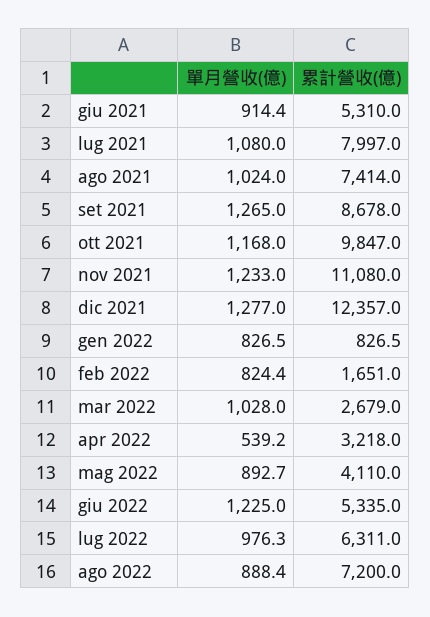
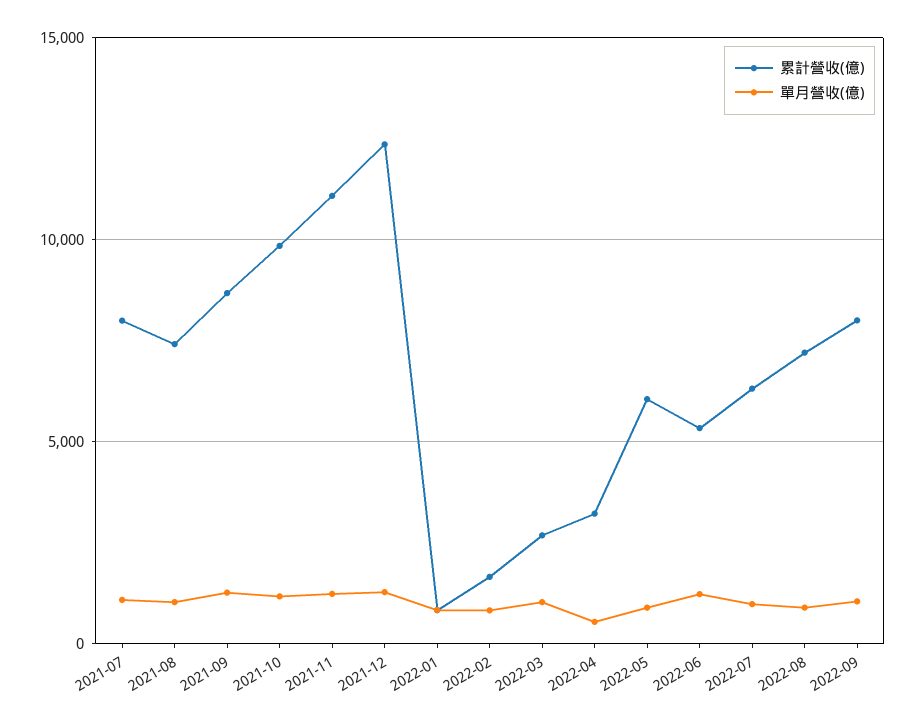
單月營收(億), giu 2021: 914.4 -> none
累計營收(億), giu 2021: 5310 -> none
累計營收(億), mag 2022: 4110 -> 6000
累計營收(億), 2022-09: none -> 8000
單月營收(億), 2022-09: none -> 1000

